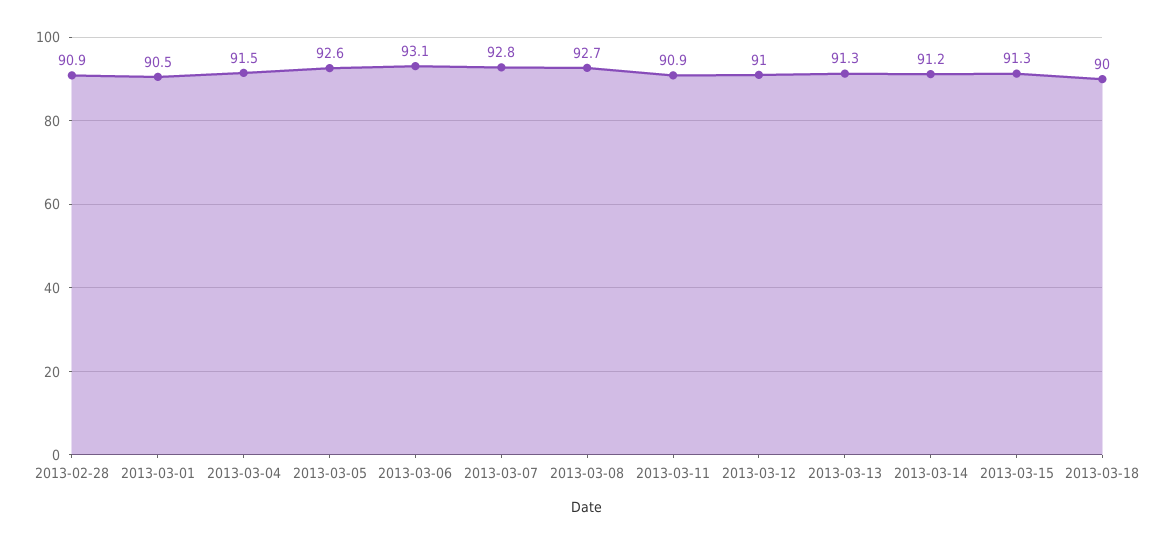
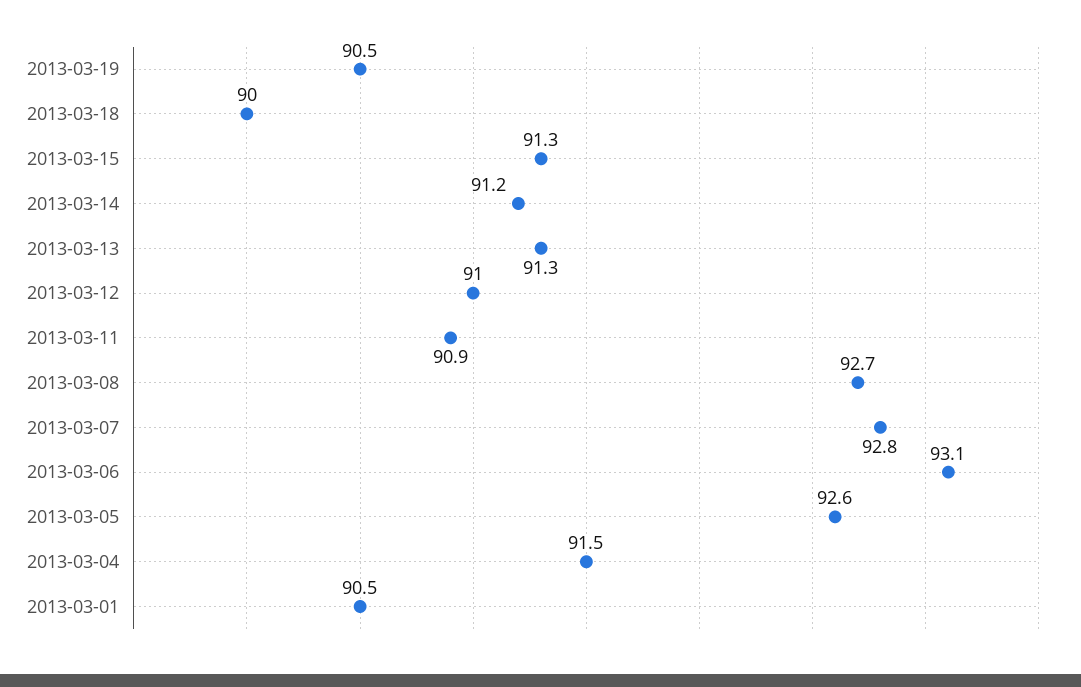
2013-02-28: 90.9 -> none
2013-03-19: none -> 90.5

